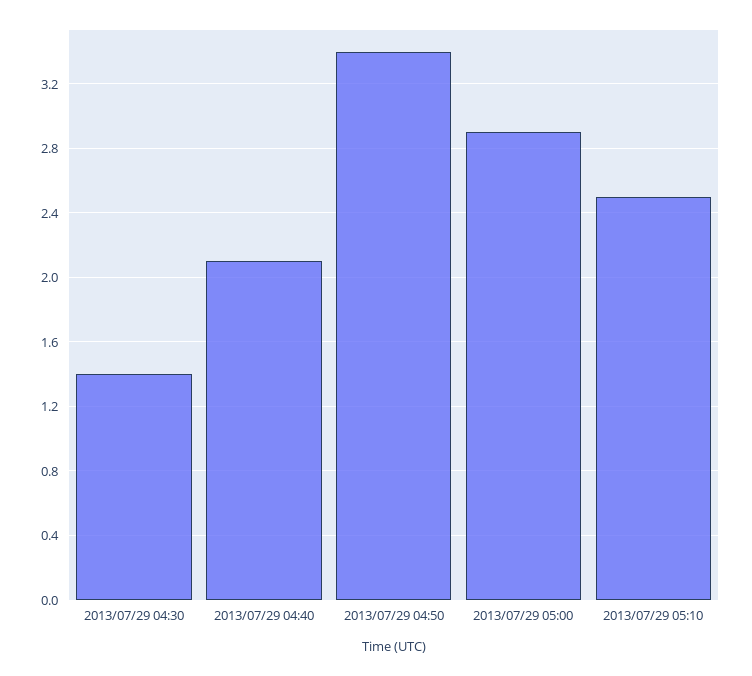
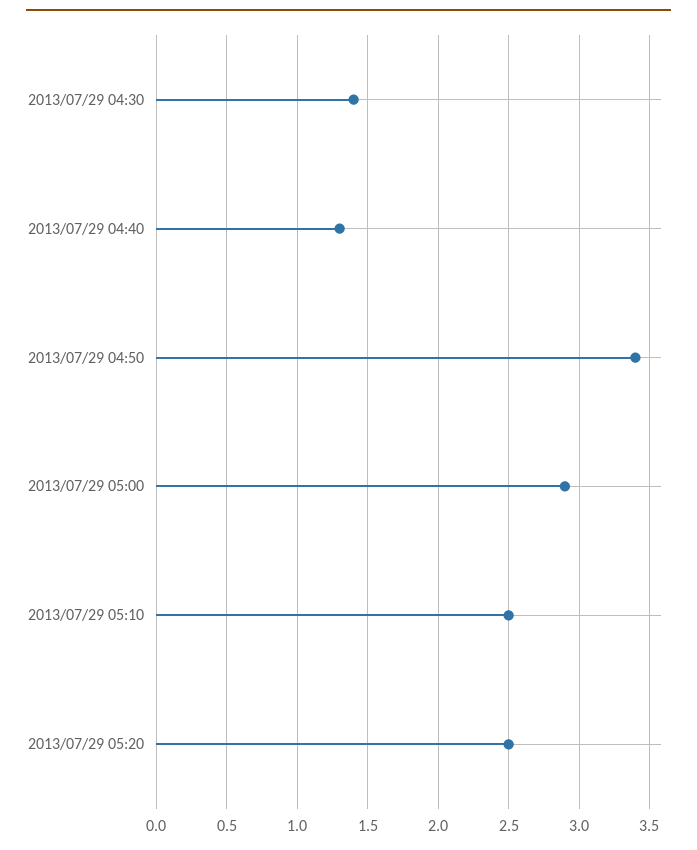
2013/07/29 04:40: 2.1 -> 1.3
2013/07/29 05:20: none -> 2.5

